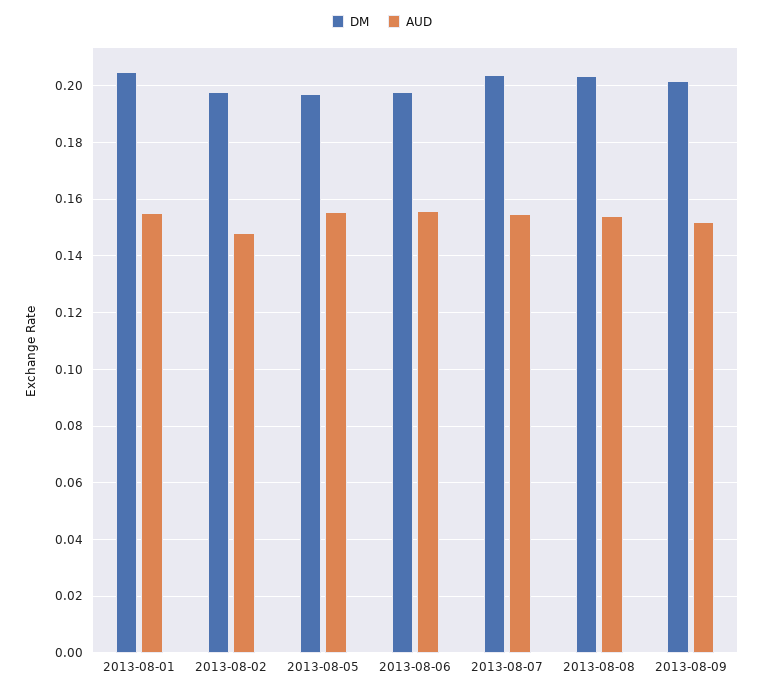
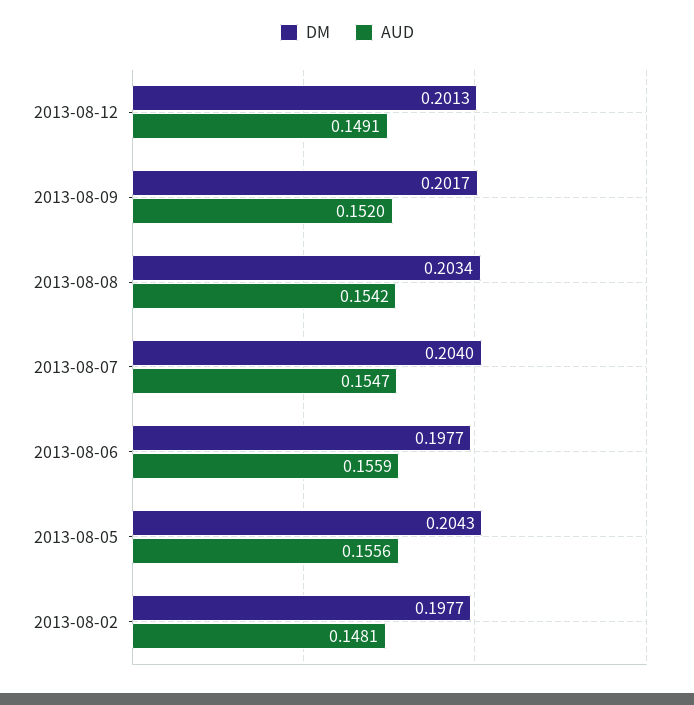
DM, 2013-08-01: 0.205 -> none
AUD, 2013-08-01: 0.155 -> none
DM, 2013-08-05: 0.1975 -> 0.2043
DM, 2013-08-12: none -> 0.2013
AUD, 2013-08-12: none -> 0.1491

